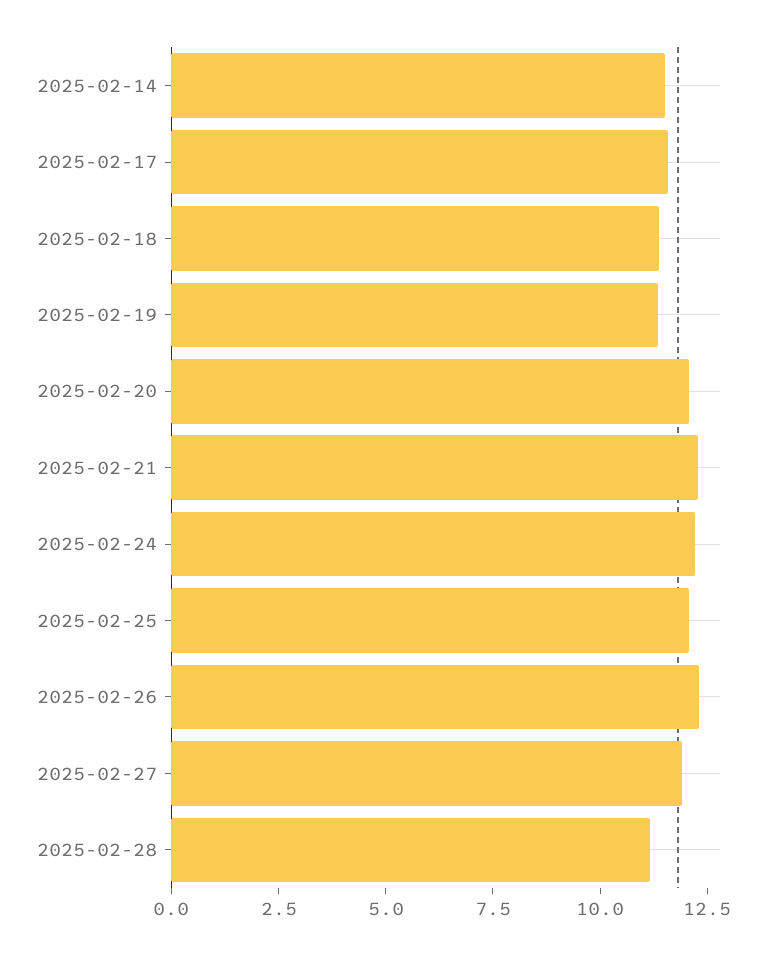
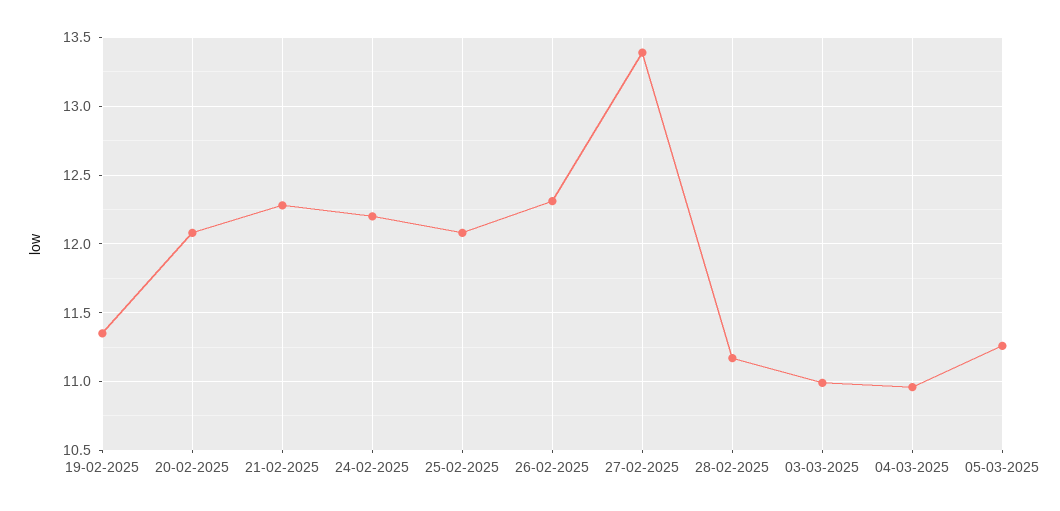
2025-02-14: 11.5 -> none
2025-02-17: 11.5 -> none
2025-02-18: 11.5 -> none
2025-02-27: 12 -> 13.4
03-03-2025: none -> 11
04-03-2025: none -> 10.95
05-03-2025: none -> 11.25

